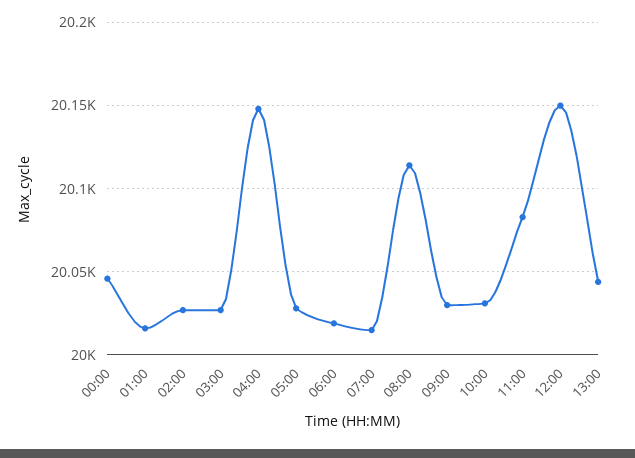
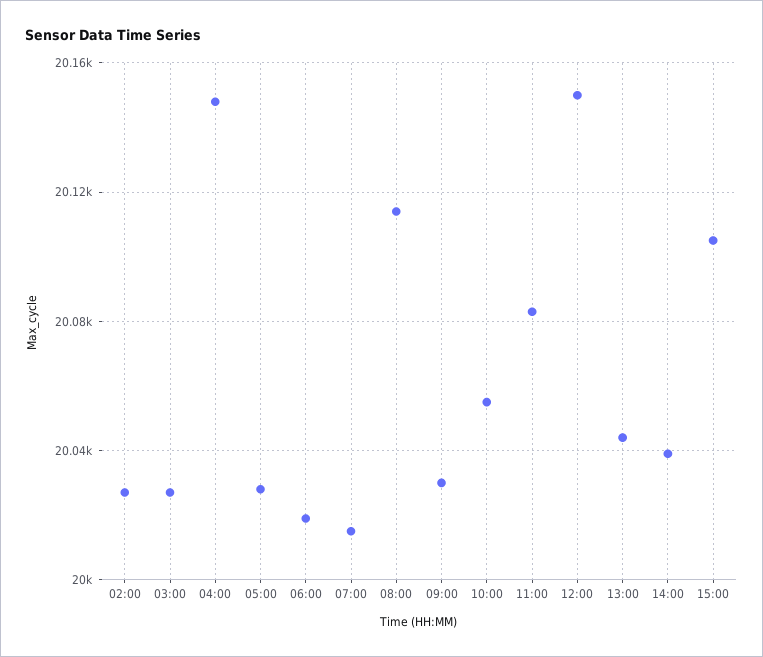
00:00: 20045 -> none
01:00: 20015 -> none
10:00: 20030 -> 20055
14:00: none -> 20040
15:00: none -> 20105

